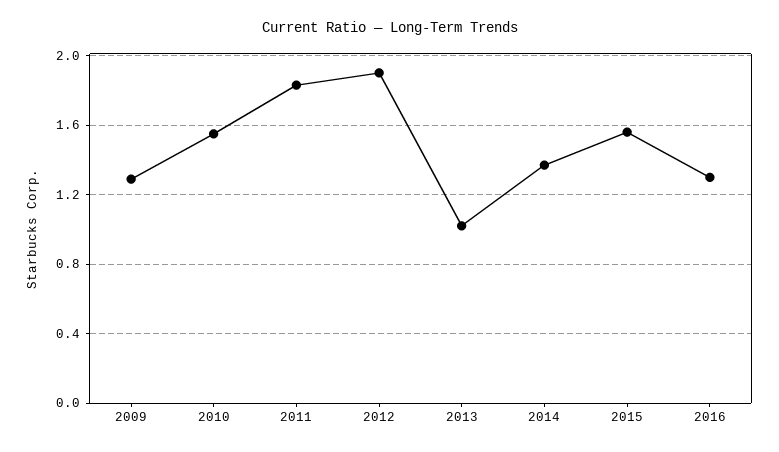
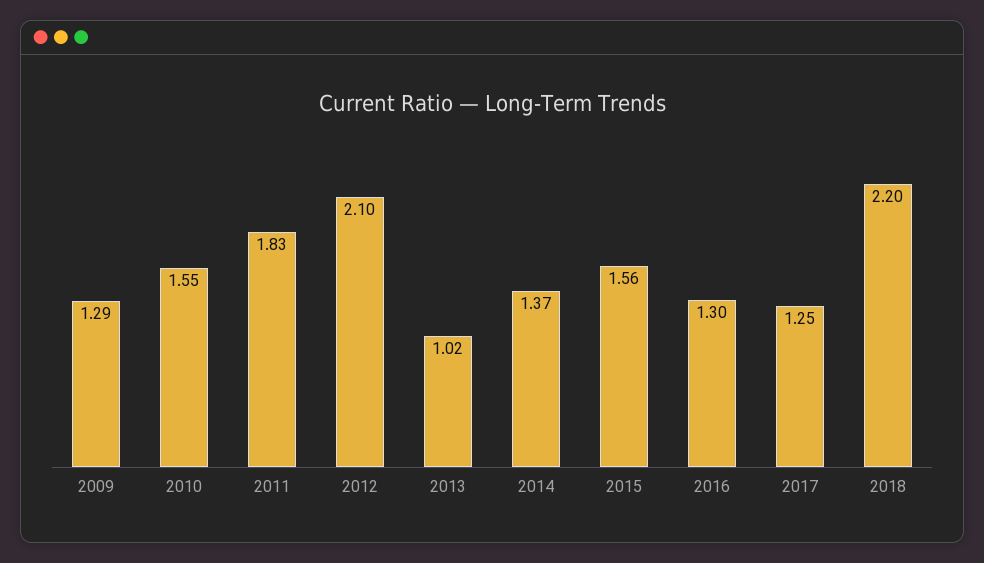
2012: 1.9 -> 2.1
2017: none -> 1.25
2018: none -> 2.2

